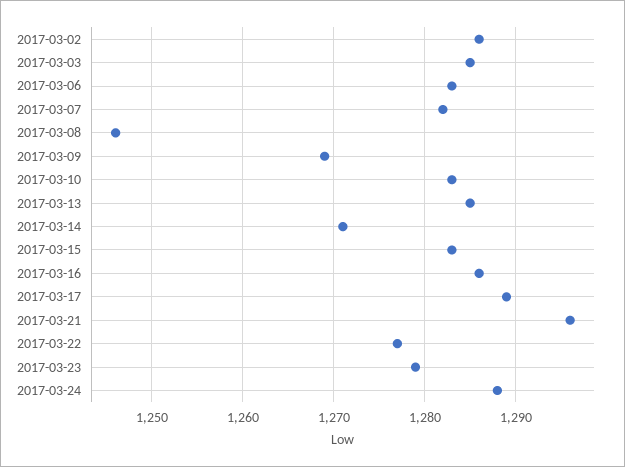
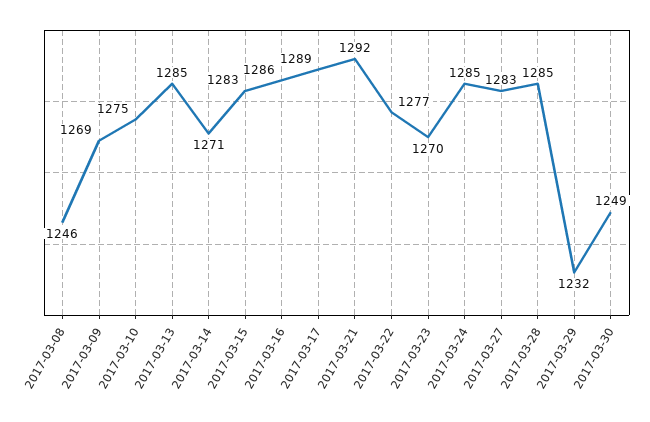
2017-03-02: 1286 -> none
2017-03-03: 1285 -> none
2017-03-06: 1283 -> none
2017-03-07: 1282 -> none
2017-03-10: 1283 -> 1275
2017-03-21: 1296 -> 1292
2017-03-23: 1279 -> 1270
2017-03-24: 1288 -> 1285
2017-03-27: none -> 1283
2017-03-28: none -> 1285
2017-03-29: none -> 1232
2017-03-30: none -> 1249

